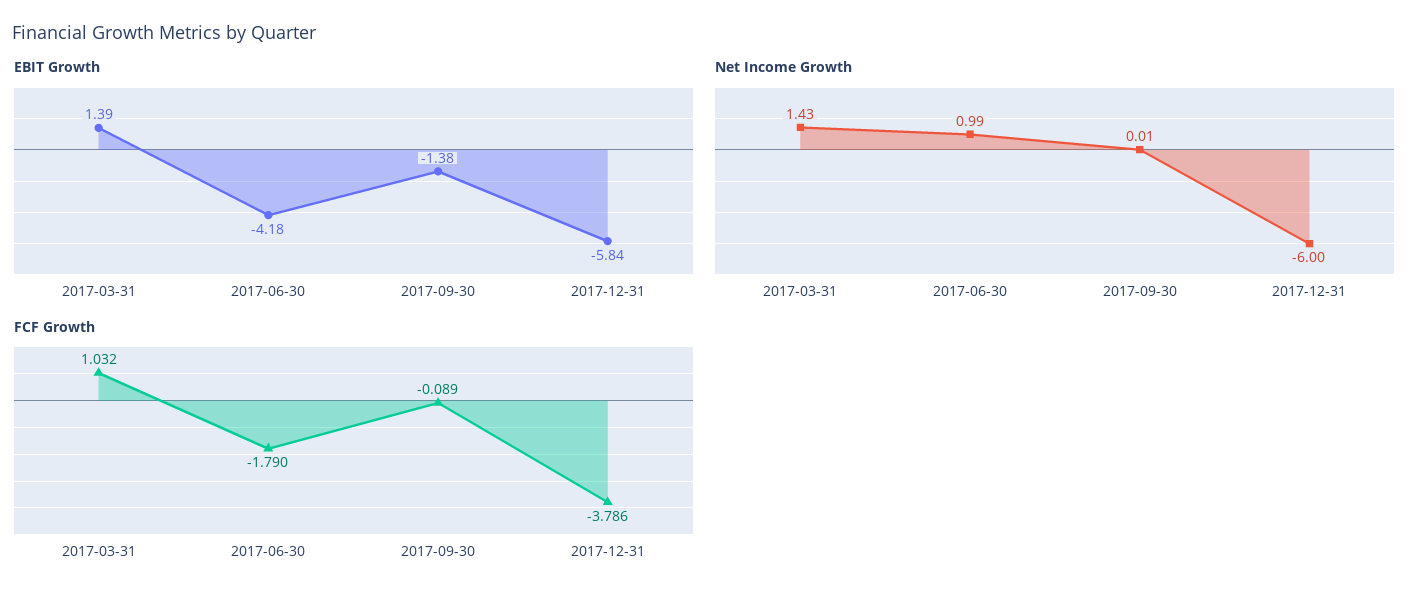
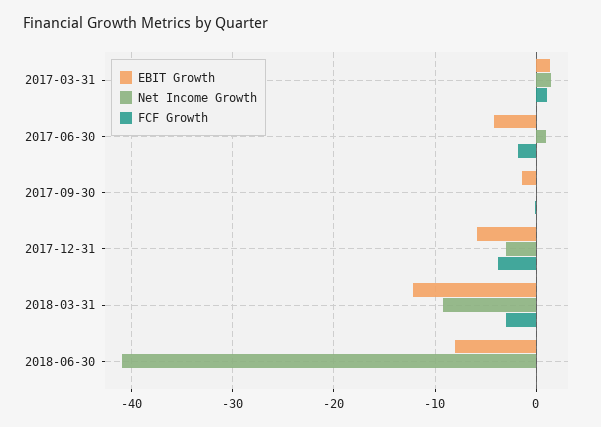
Net Income Growth, 2017-12-31: -6 -> -3
EBIT Growth, 2018-03-31: none -> -12
Net Income Growth, 2018-03-31: none -> -9
FCF Growth, 2018-03-31: none -> -3
EBIT Growth, 2018-06-30: none -> -8
Net Income Growth, 2018-06-30: none -> -41
FCF Growth, 2018-06-30: none -> 0

